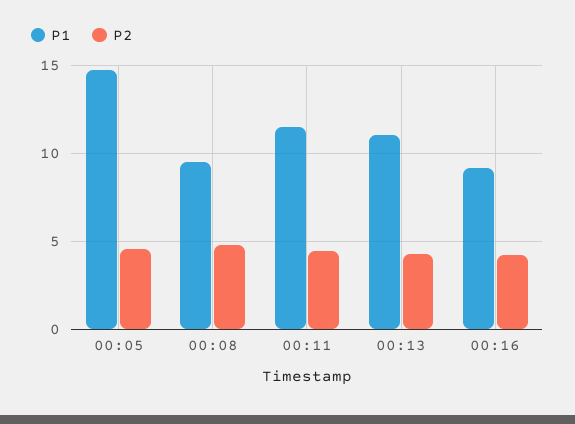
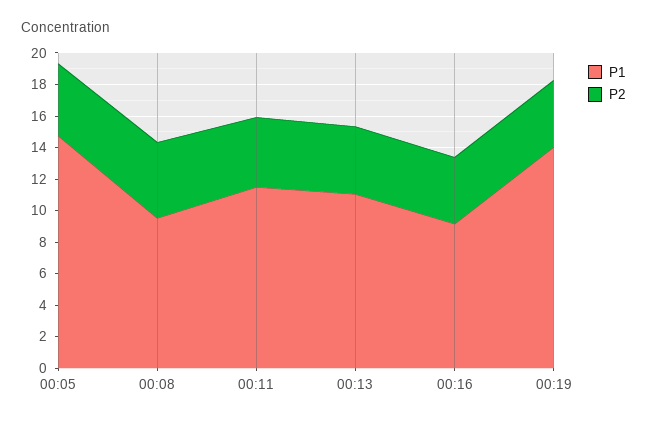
P1, 00:19: none -> 14
P2, 00:19: none -> 4

